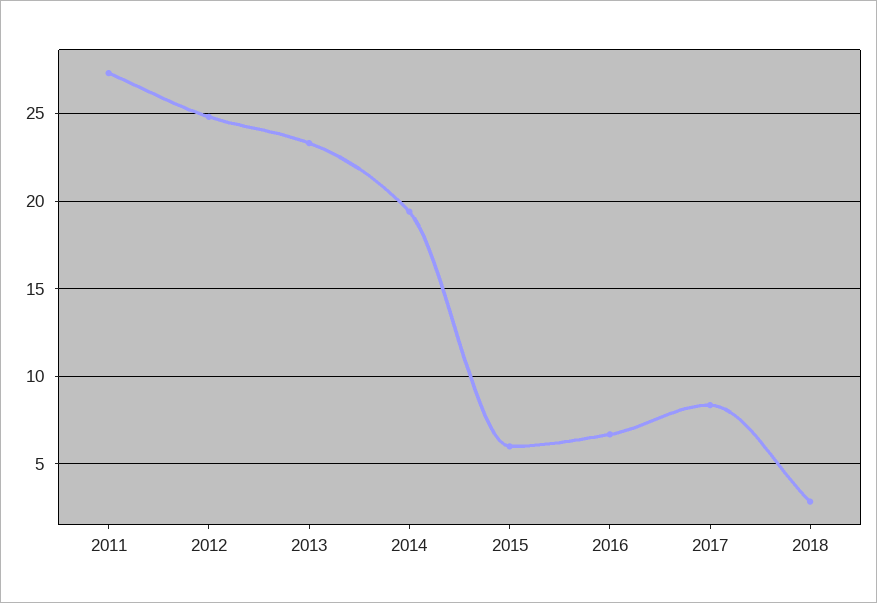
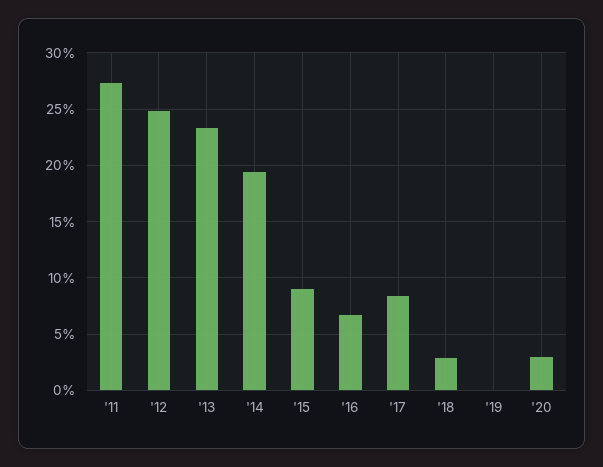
2015: 6 -> 9
'19: none -> 0
'20: none -> 3

